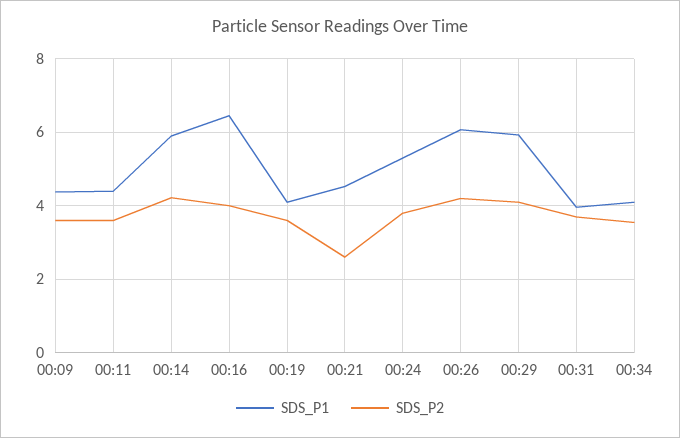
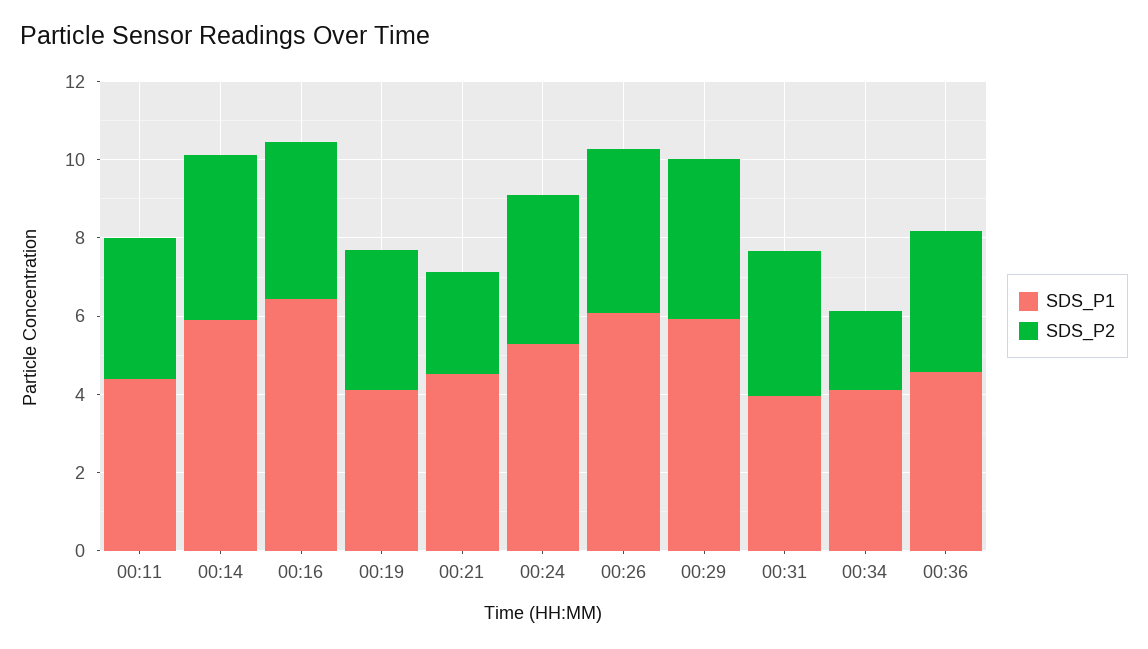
SDS_P1, 00:09: 4.4 -> none
SDS_P2, 00:09: 3.6 -> none
SDS_P2, 00:34: 3.6 -> 2
SDS_P1, 00:36: none -> 4.5
SDS_P2, 00:36: none -> 3.5

